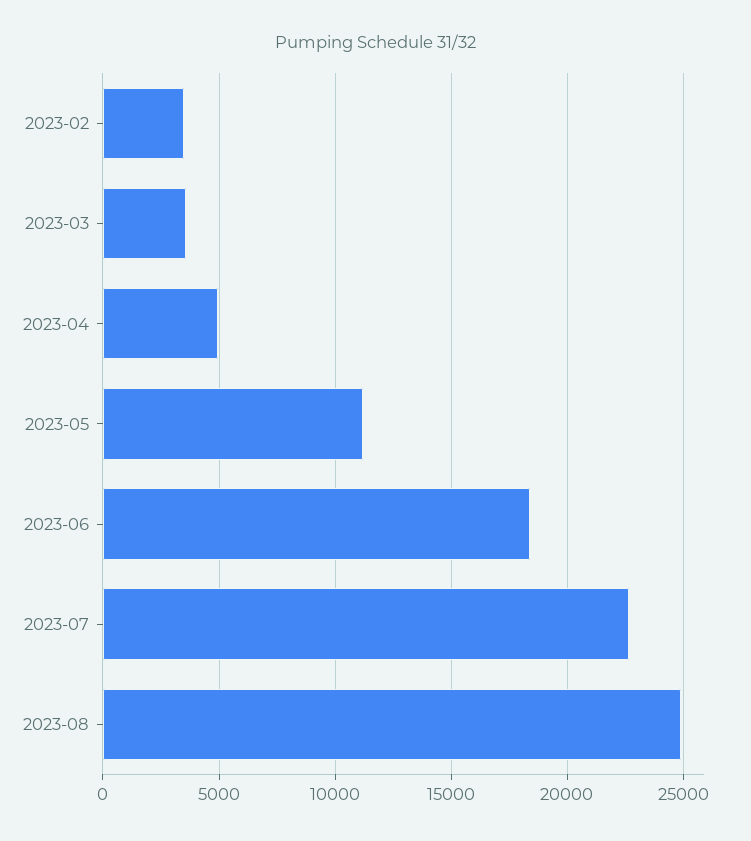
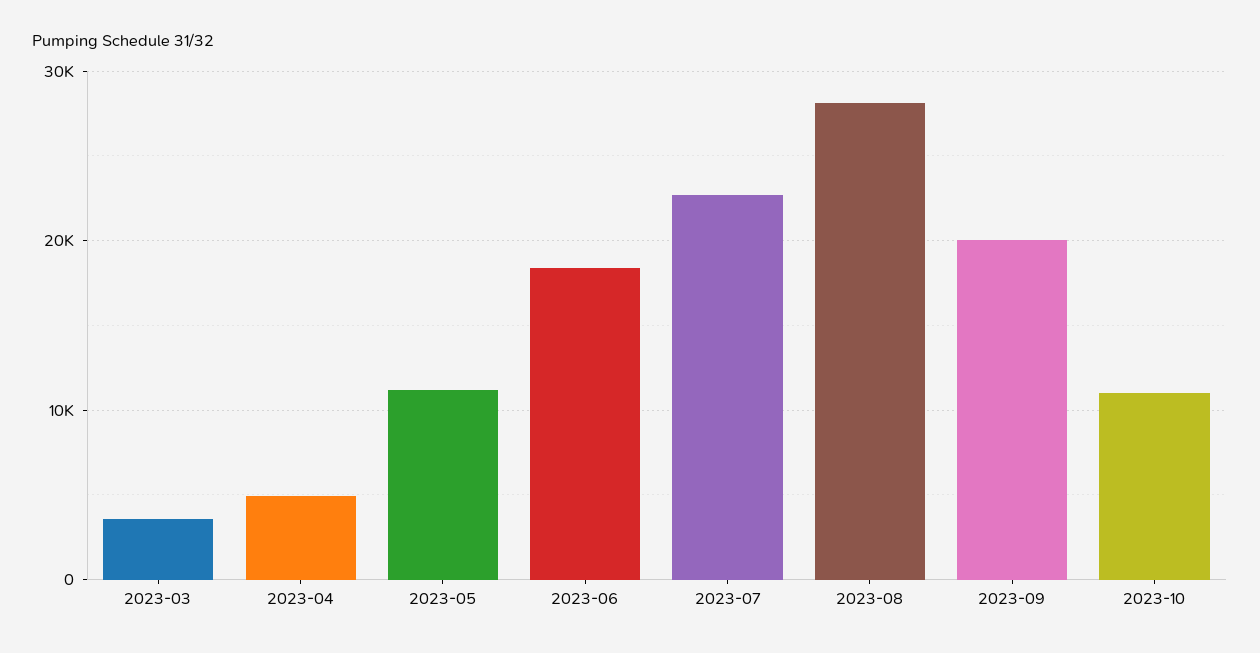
2023-02: 3500 -> none
2023-08: 25000 -> 28000
2023-09: none -> 20000
2023-10: none -> 11000

